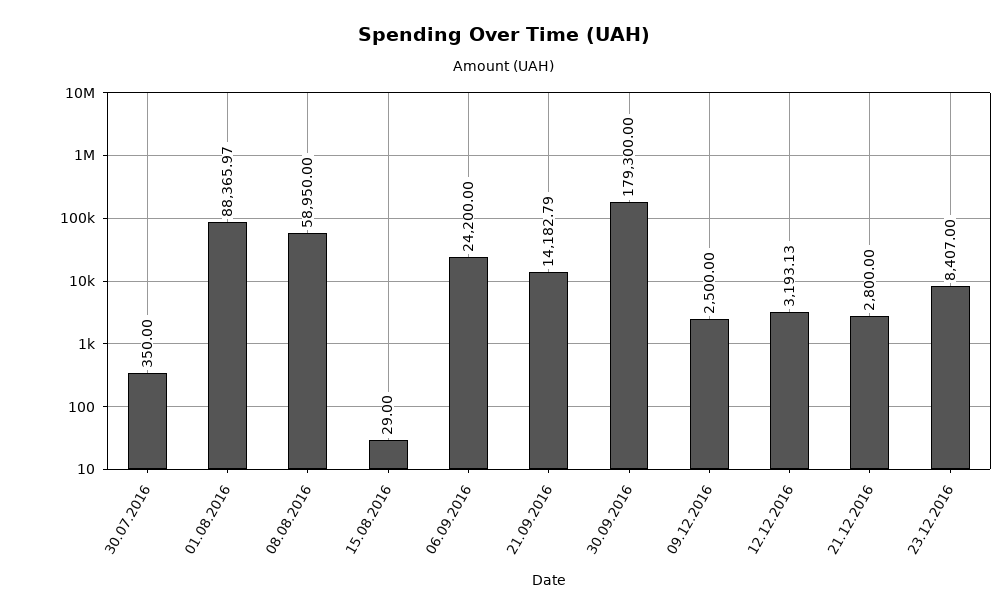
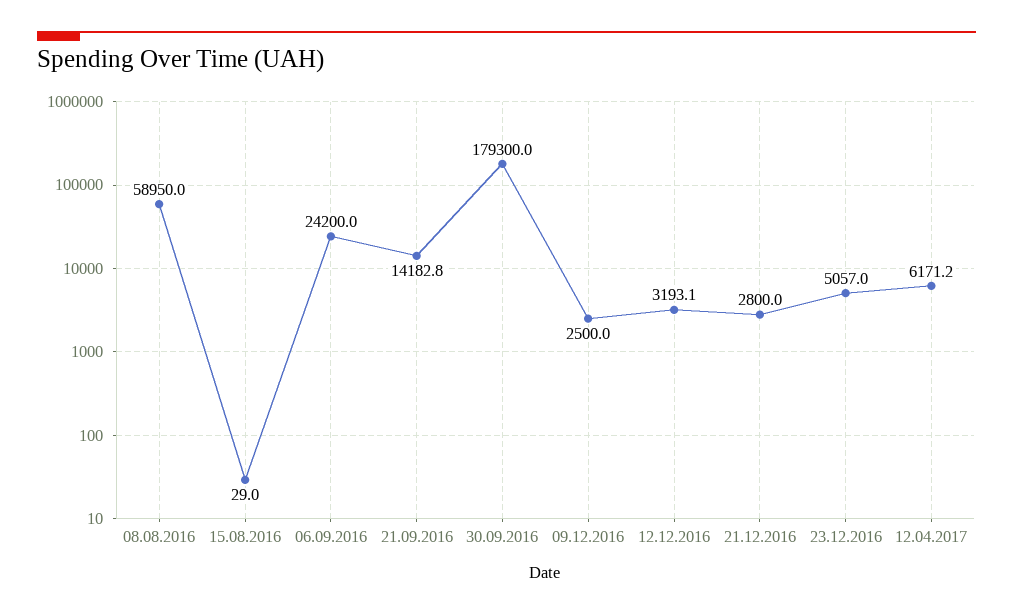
30.07.2016: 350 -> none
01.08.2016: 88365.97 -> none
23.12.2016: 8407 -> 5057
12.04.2017: none -> 6171.2

